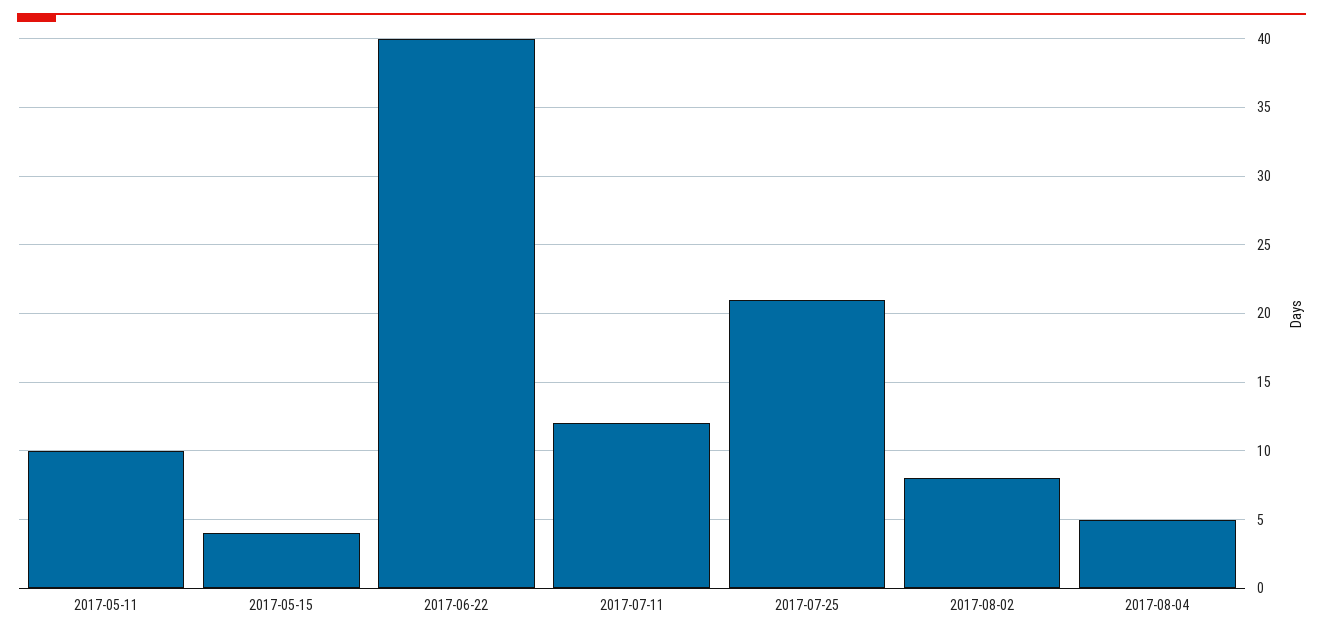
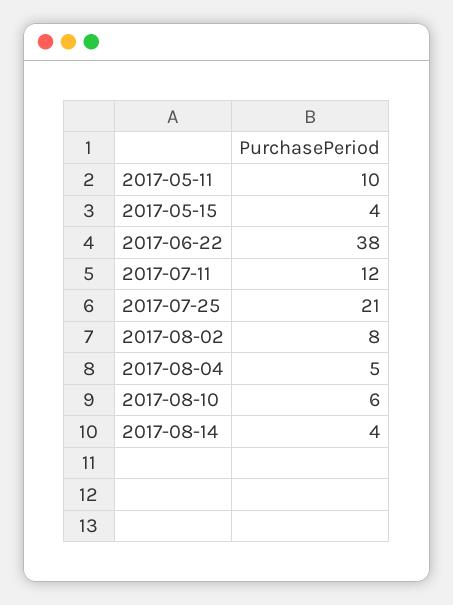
2017-06-22: 40 -> 38
2017-08-10: none -> 6
2017-08-14: none -> 4

